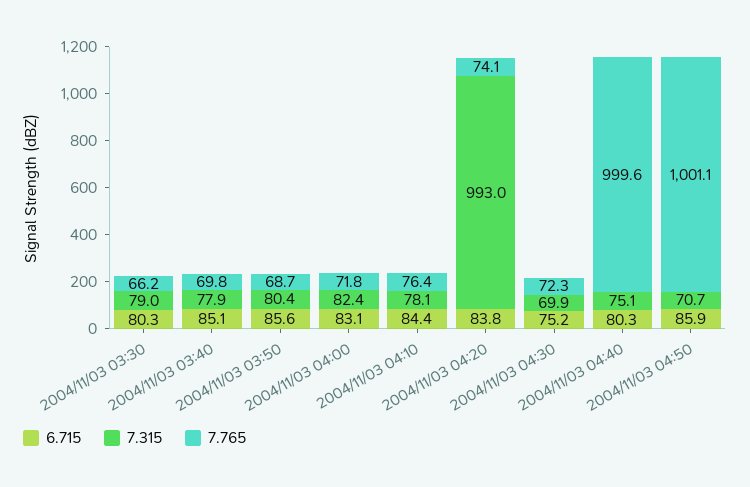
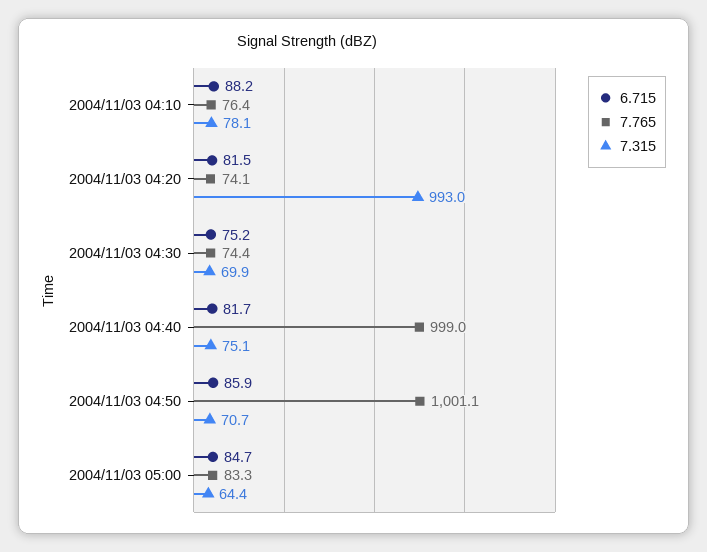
6.715, 2004/11/03 03:30: 80.3 -> none
7.315, 2004/11/03 03:30: 79 -> none
7.765, 2004/11/03 03:30: 66.2 -> none
6.715, 2004/11/03 03:40: 85.1 -> none
7.315, 2004/11/03 03:40: 77.9 -> none
7.765, 2004/11/03 03:40: 69.8 -> none
6.715, 2004/11/03 03:50: 85.6 -> none
7.315, 2004/11/03 03:50: 80.4 -> none
7.765, 2004/11/03 03:50: 68.7 -> none
6.715, 2004/11/03 04:00: 83.1 -> none
7.315, 2004/11/03 04:00: 82.4 -> none
7.765, 2004/11/03 04:00: 71.8 -> none
6.715, 2004/11/03 04:10: 84.4 -> 88.2
6.715, 2004/11/03 04:20: 83.8 -> 81.5
7.765, 2004/11/03 04:30: 72.3 -> 74.4
6.715, 2004/11/03 04:40: 80.3 -> 81.7
7.765, 2004/11/03 04:40: 999.6 -> 999
6.715, 2004/11/03 05:00: none -> 84.7
7.765, 2004/11/03 05:00: none -> 83.3
7.315, 2004/11/03 05:00: none -> 64.4

